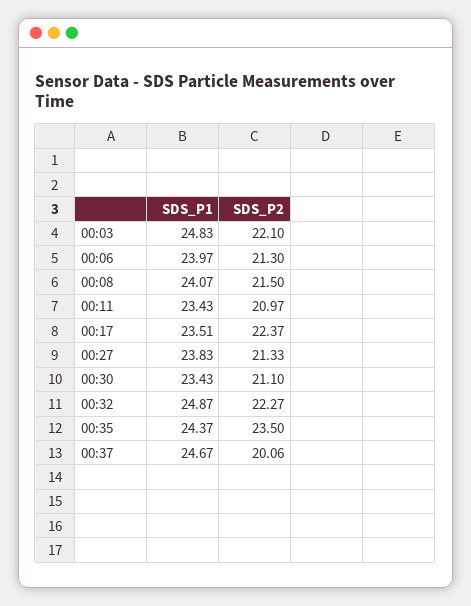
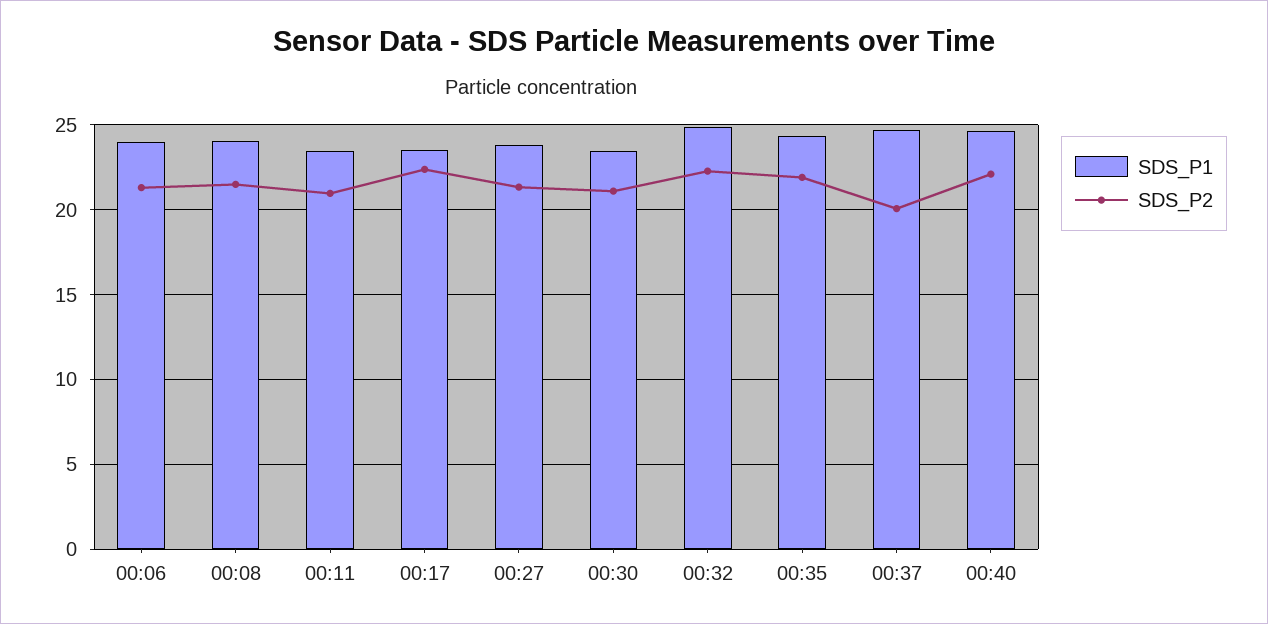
SDS_P1, 00:03: 24.83 -> none
SDS_P2, 00:03: 22.1 -> none
SDS_P2, 00:35: 23.5 -> 22
SDS_P1, 00:40: none -> 24.5
SDS_P2, 00:40: none -> 22

